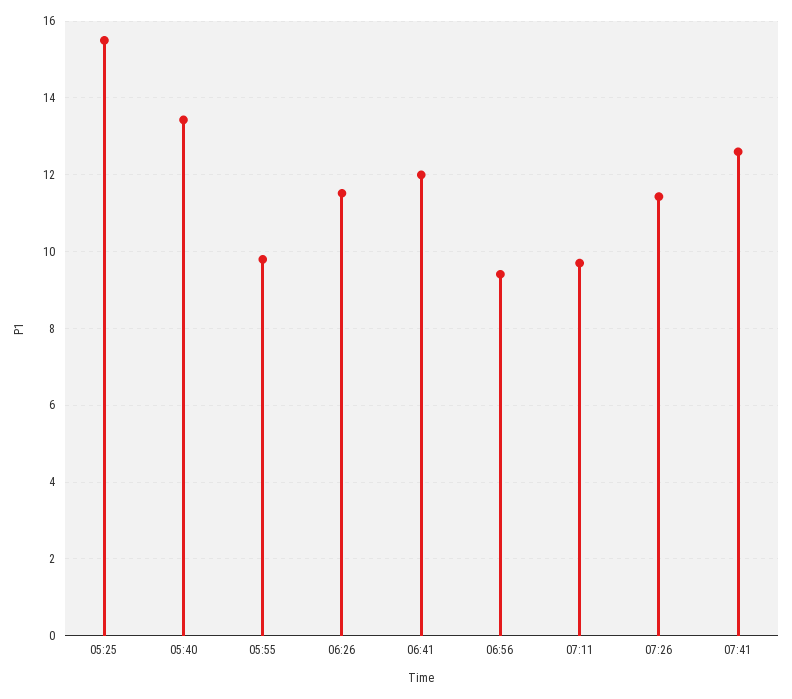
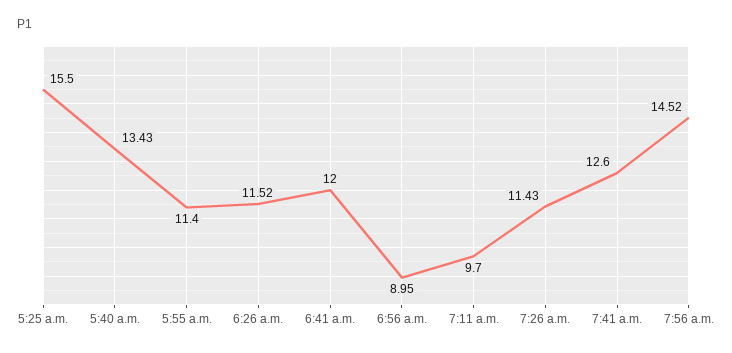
05:55: 9.8 -> 11.4
06:56: 9.4 -> 8.95
7:56 a.m.: none -> 14.52

